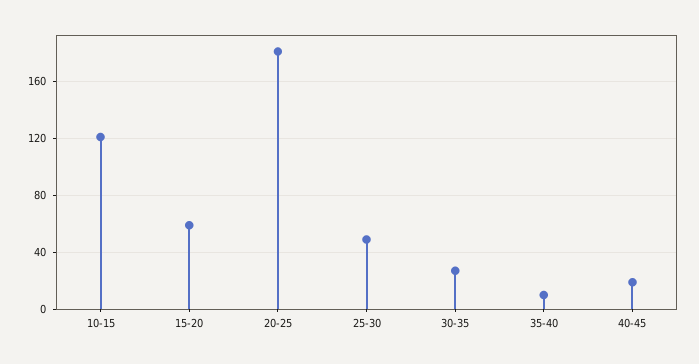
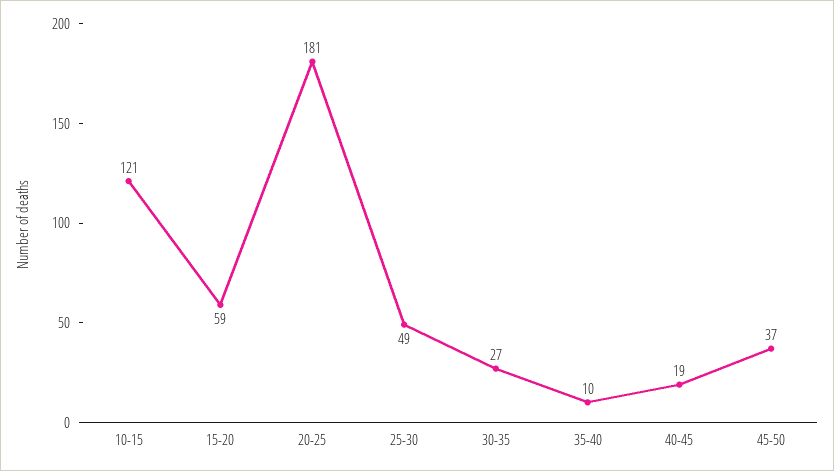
45-50: none -> 37

